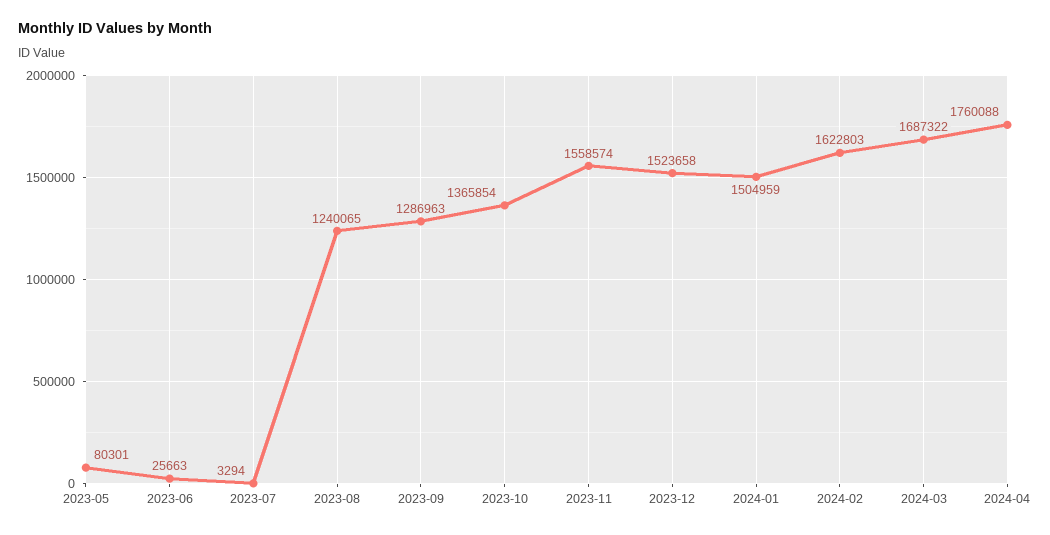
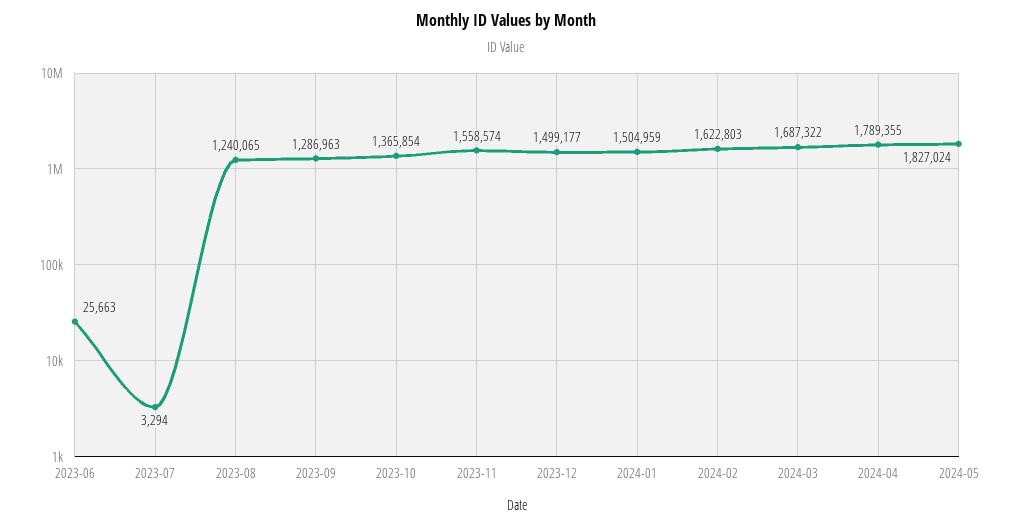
2023-05: 80301 -> none
2023-12: 1523658 -> 1499177
2024-04: 1760088 -> 1789355
2024-05: none -> 1827024

